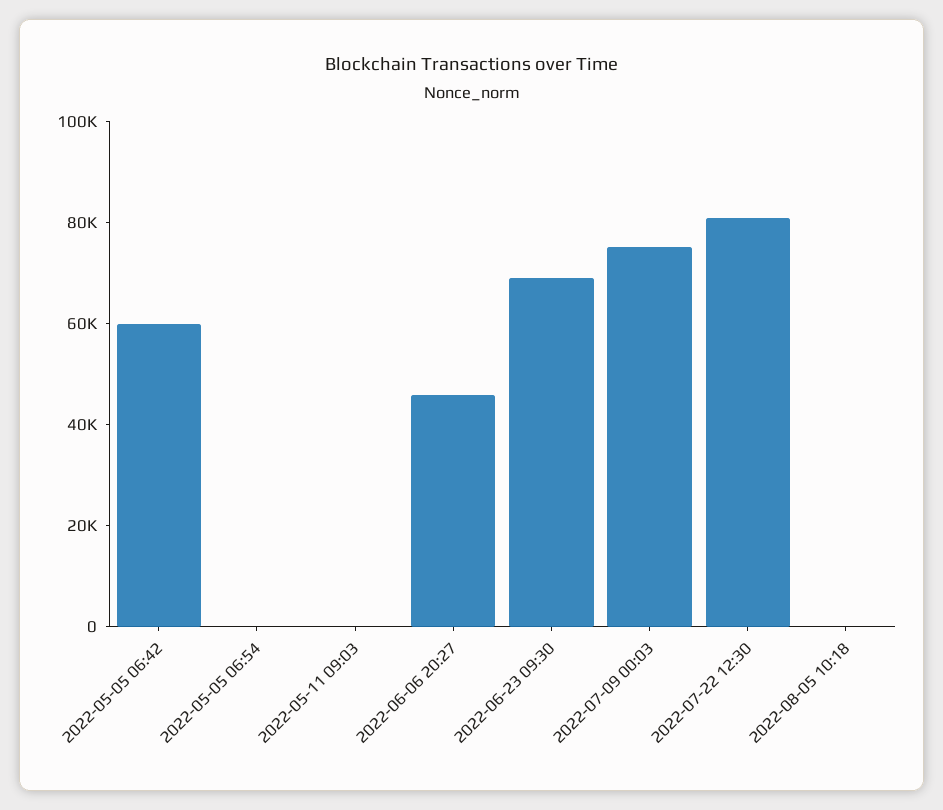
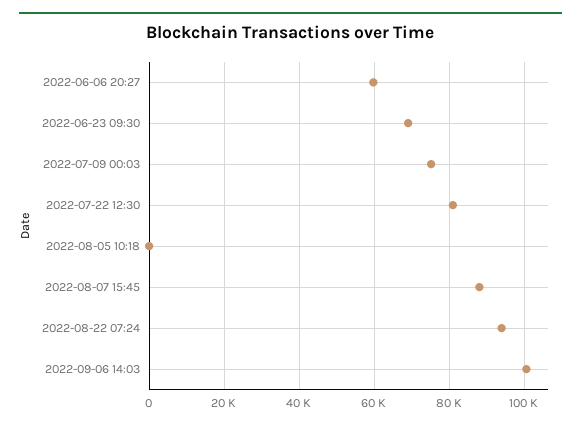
2022-05-05 06:42: 60000 -> none
2022-05-05 06:54: 0 -> none
2022-05-11 09:03: 0 -> none
2022-06-06 20:27: 45000 -> 60000
2022-08-07 15:45: none -> 88000
2022-08-22 07:24: none -> 94000
2022-09-06 14:03: none -> 100000

